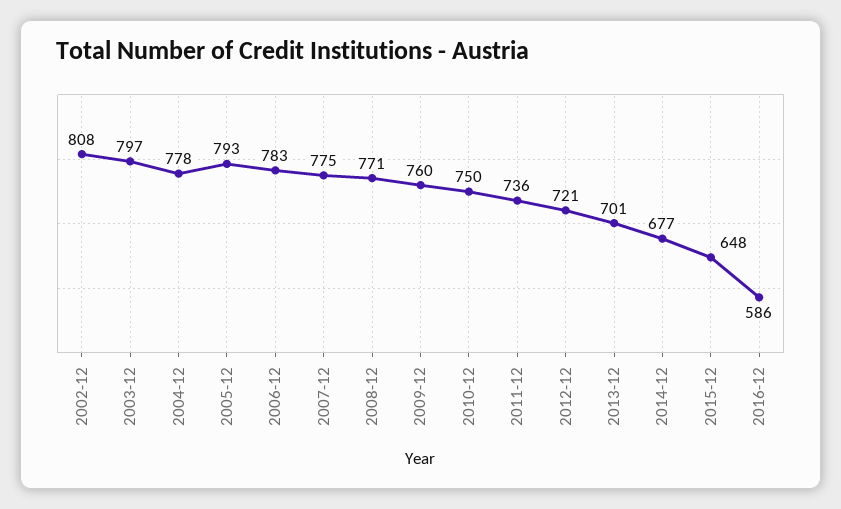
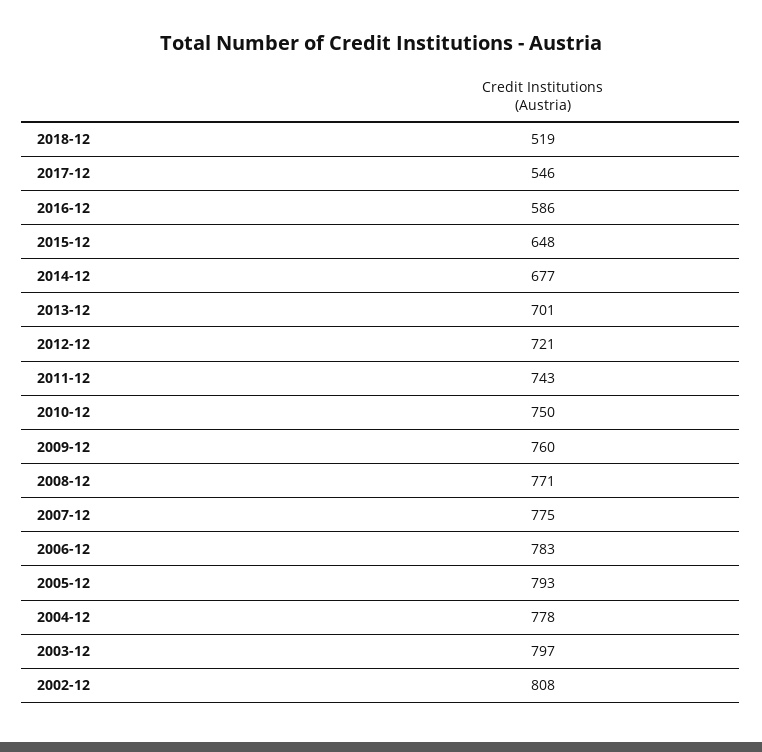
2011-12: 736 -> 743
2018-12: none -> 519
2017-12: none -> 546

